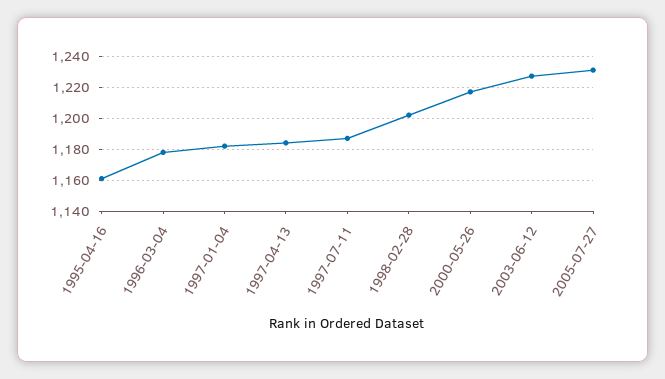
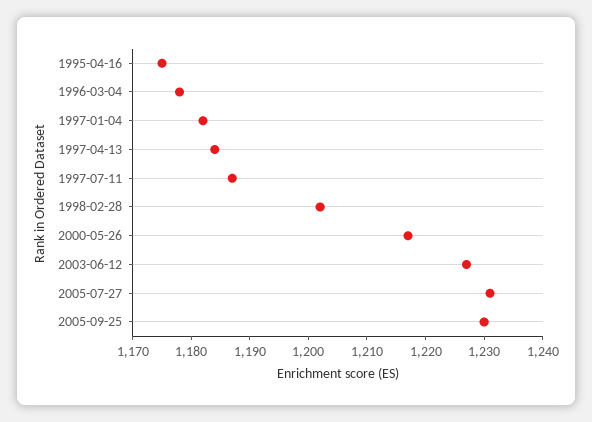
1995-04-16: 1160 -> 1175
2005-09-25: none -> 1230

